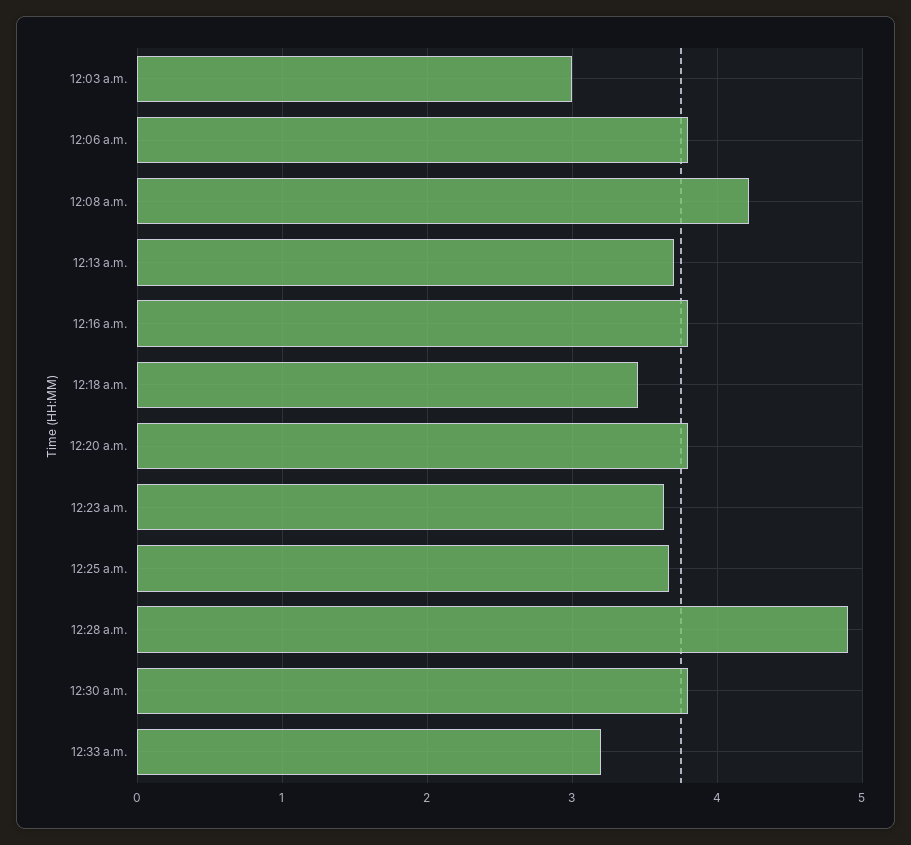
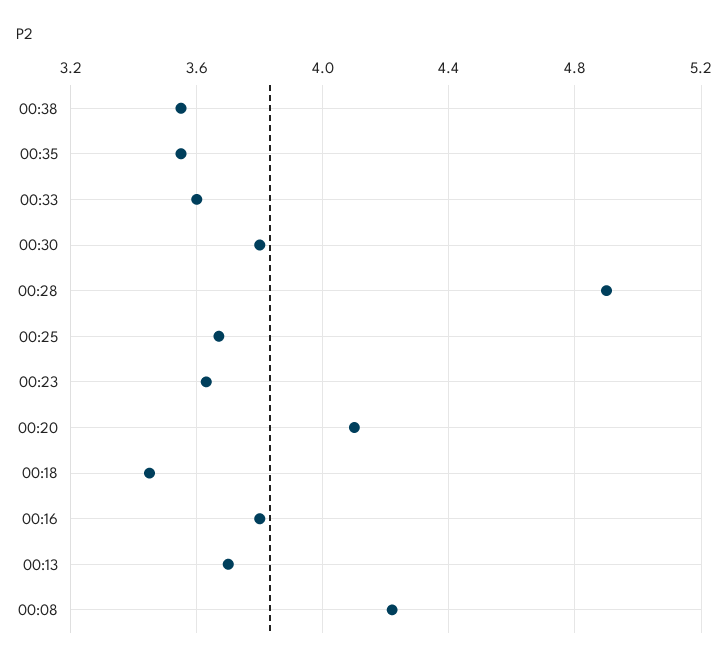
12:03 a.m.: 3 -> none
12:06 a.m.: 3.8 -> none
12:20 a.m.: 3.8 -> 4.1
12:33 a.m.: 3.2 -> 3.6
00:38: none -> 3.55
00:35: none -> 3.55

